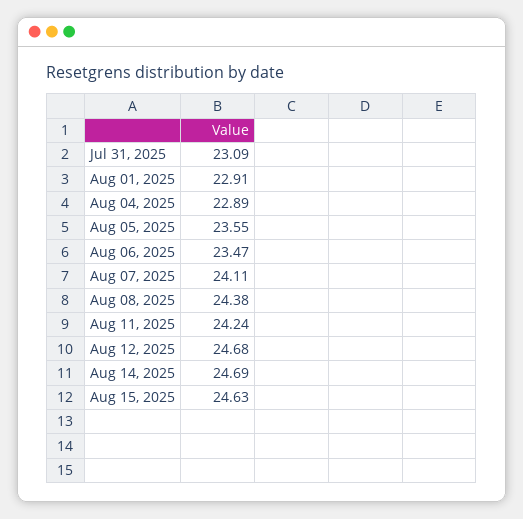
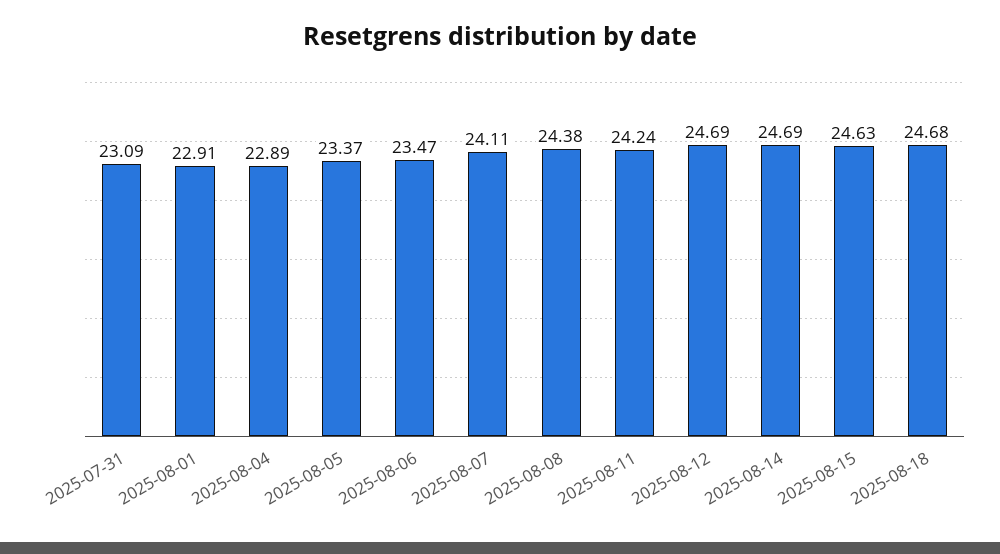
Aug 05, 2025: 23.55 -> 23.37
Aug 12, 2025: 24.68 -> 24.69
2025-08-18: none -> 24.68

